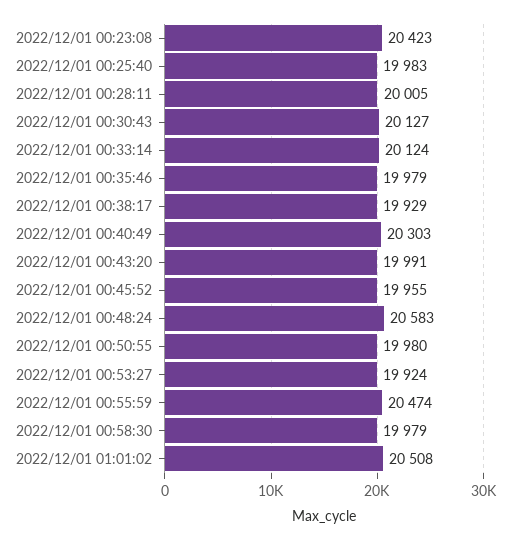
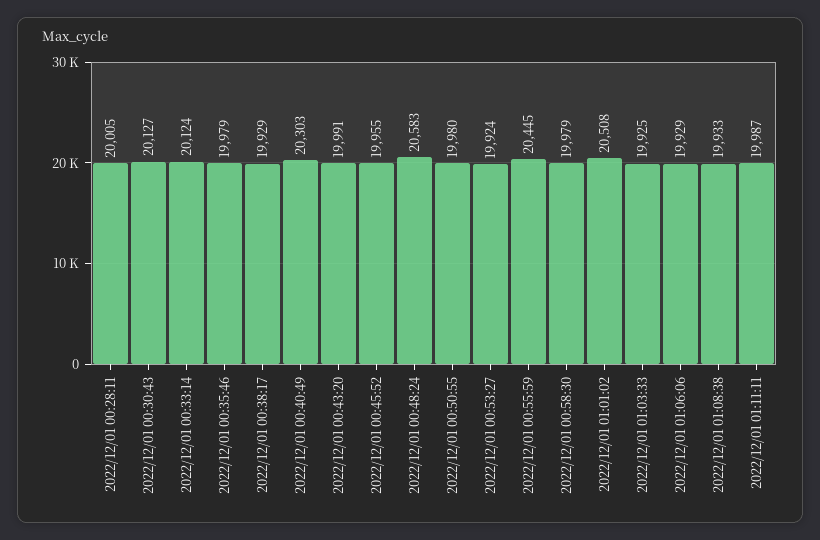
2022/12/01 00:23:08: 20423 -> none
2022/12/01 00:25:40: 19983 -> none
2022/12/01 00:55:59: 20474 -> 20445
2022/12/01 01:03:33: none -> 19925
2022/12/01 01:06:06: none -> 19929
2022/12/01 01:08:38: none -> 19933
2022/12/01 01:11:11: none -> 19987

